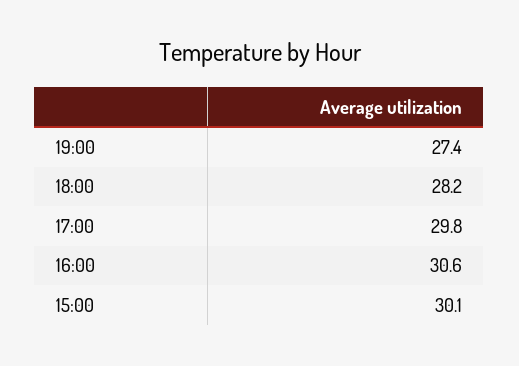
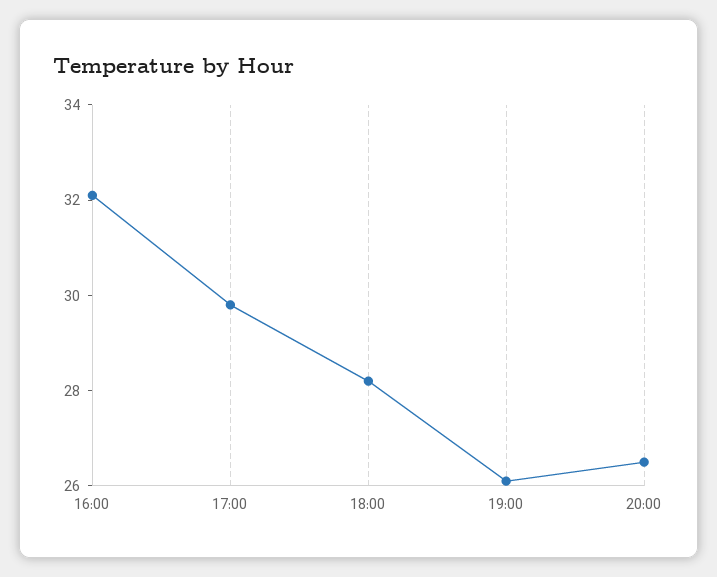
19:00: 27.4 -> 26
16:00: 30.6 -> 32
15:00: 30.1 -> none
20:00: none -> 26.5

